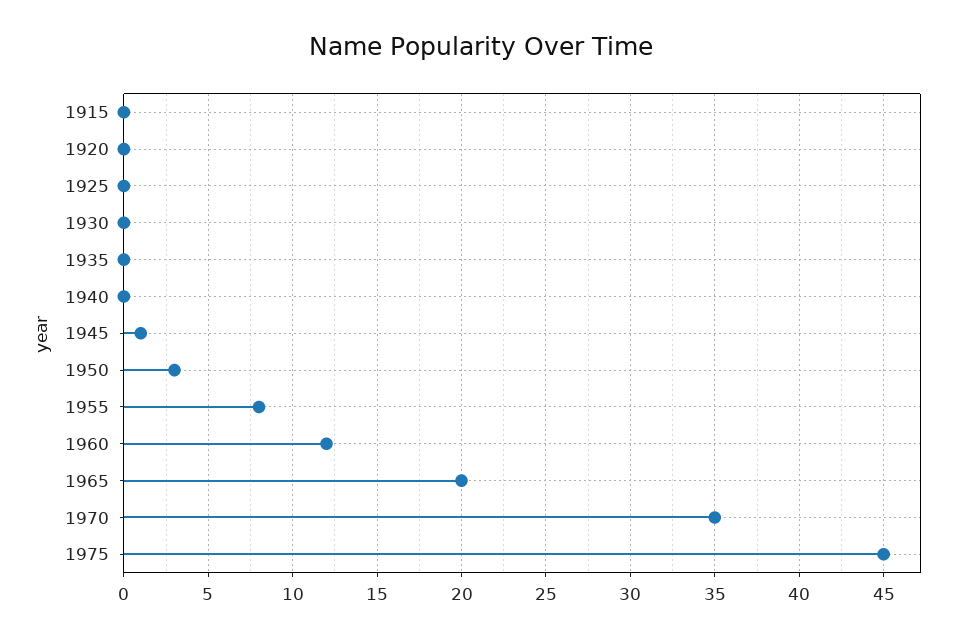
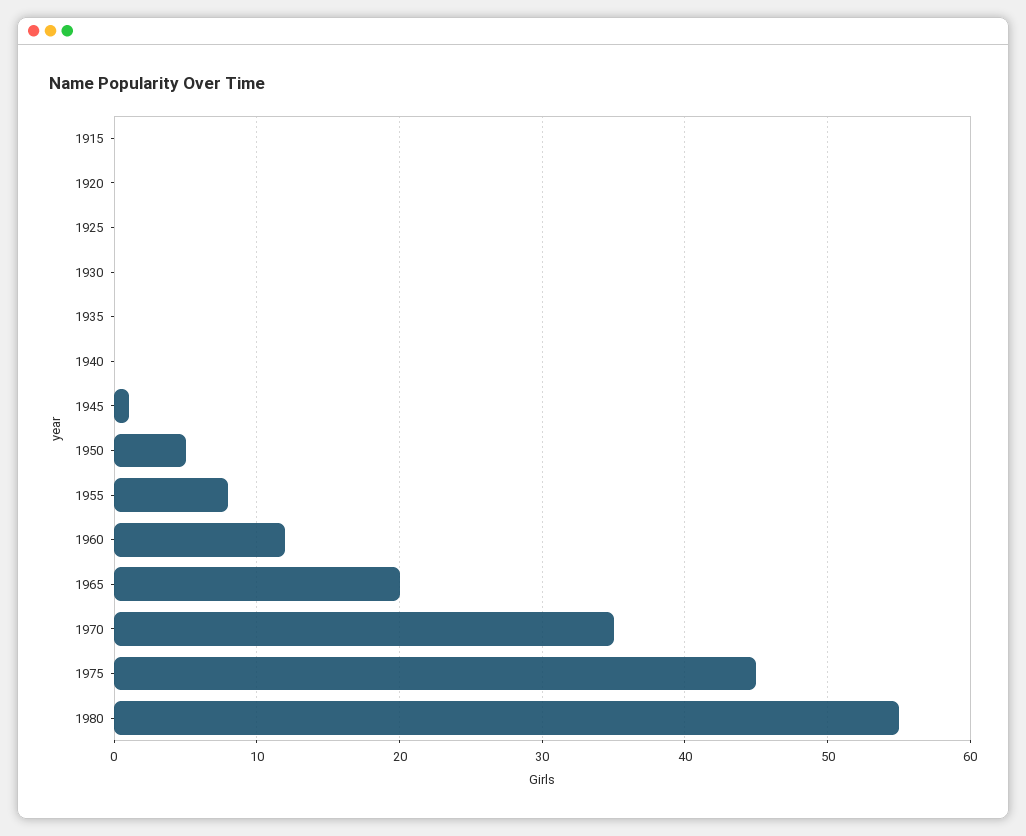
1950: 3 -> 5
1980: none -> 55

